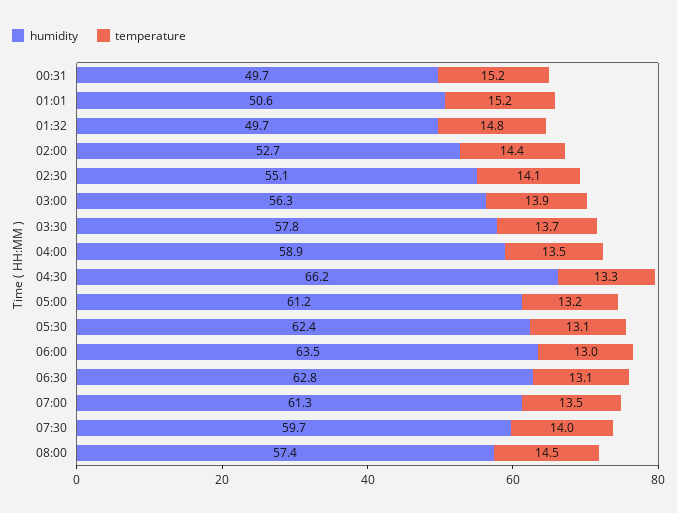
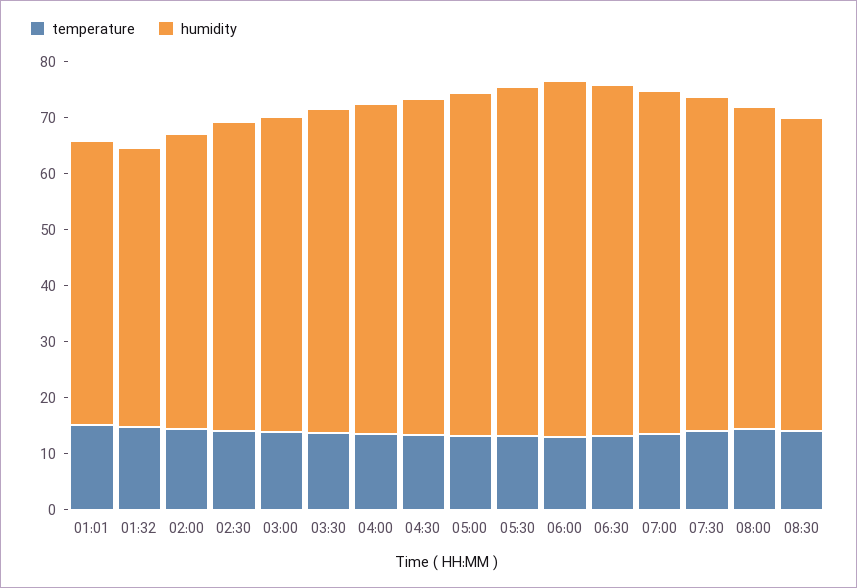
humidity, 00:31: 49.7 -> none
temperature, 00:31: 15.2 -> none
humidity, 04:30: 66.2 -> 60
temperature, 08:30: none -> 14
humidity, 08:30: none -> 56

